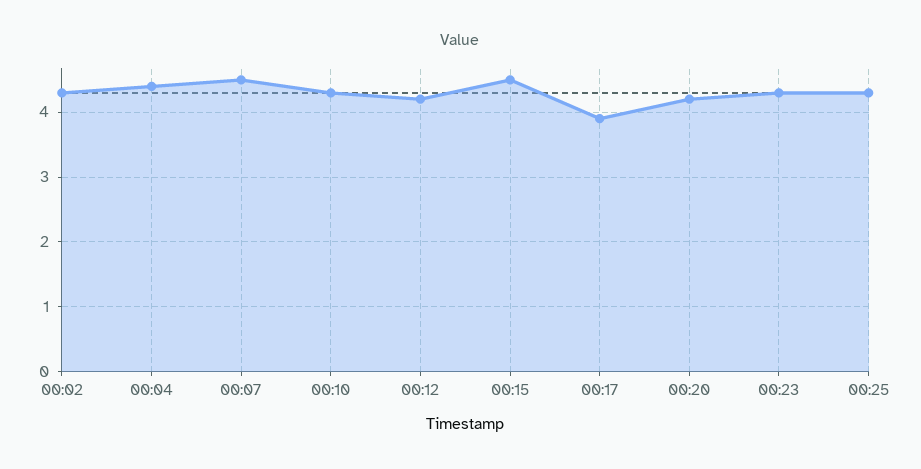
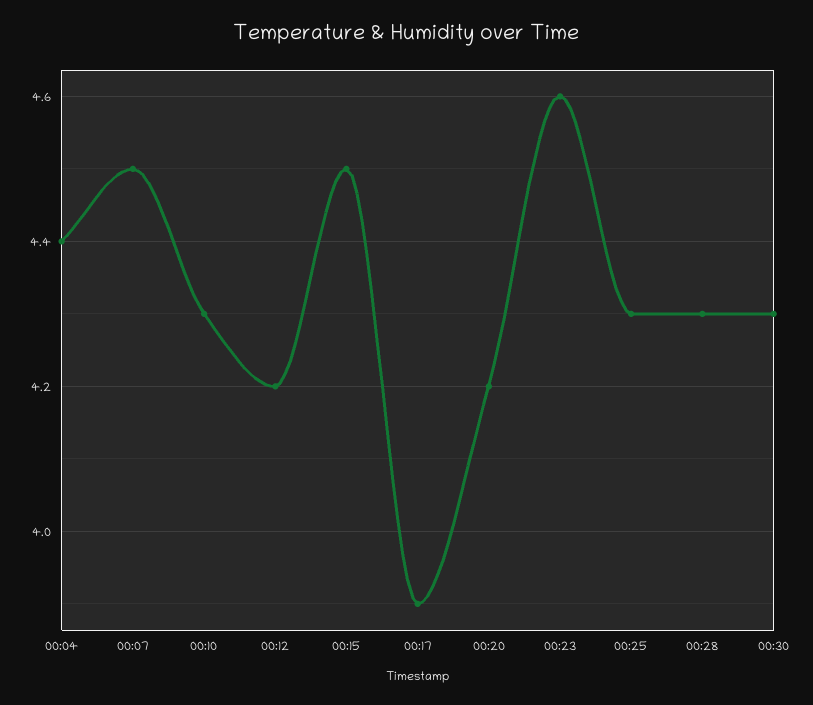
00:02: 4.3 -> none
00:23: 4.3 -> 4.6
00:28: none -> 4.3
00:30: none -> 4.3

